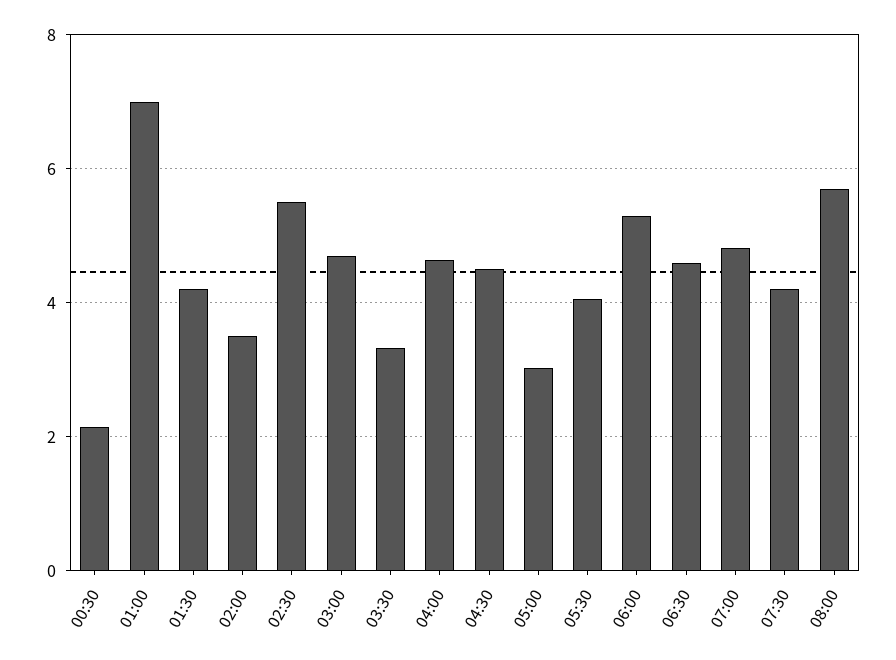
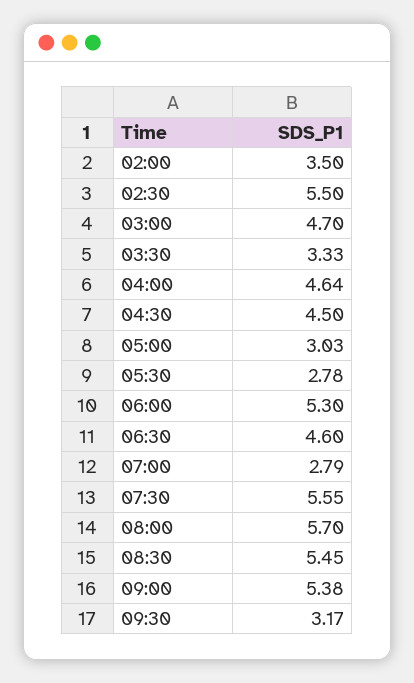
00:30: 2.2 -> none
01:00: 7 -> none
01:30: 4.2 -> none
05:30: 4 -> 2.78
07:00: 4.8 -> 2.79
07:30: 4.2 -> 5.55
08:30: none -> 5.45
09:00: none -> 5.38
09:30: none -> 3.17

